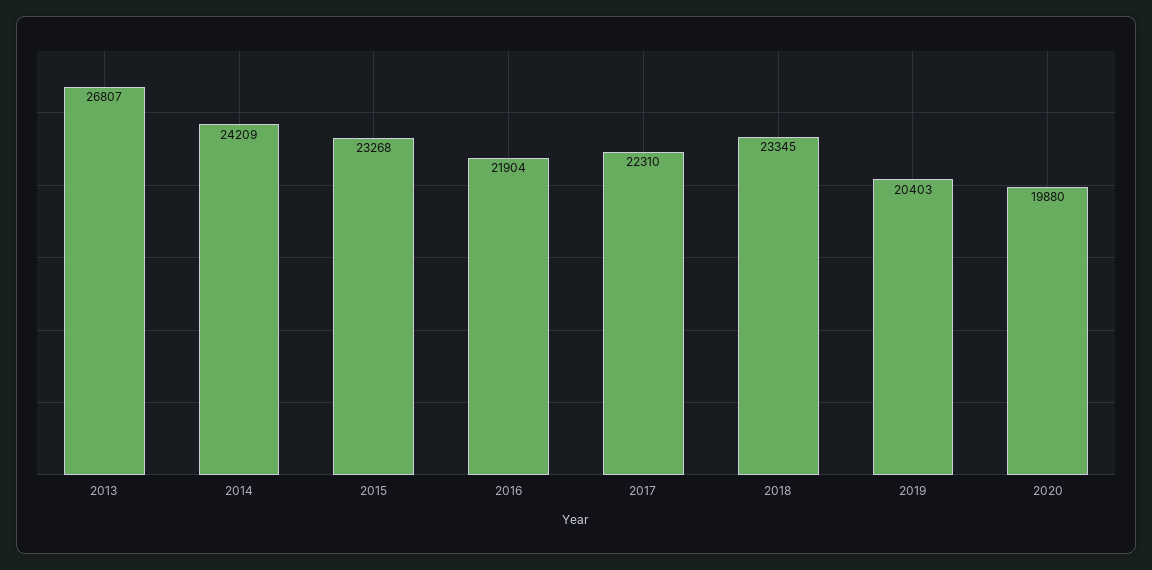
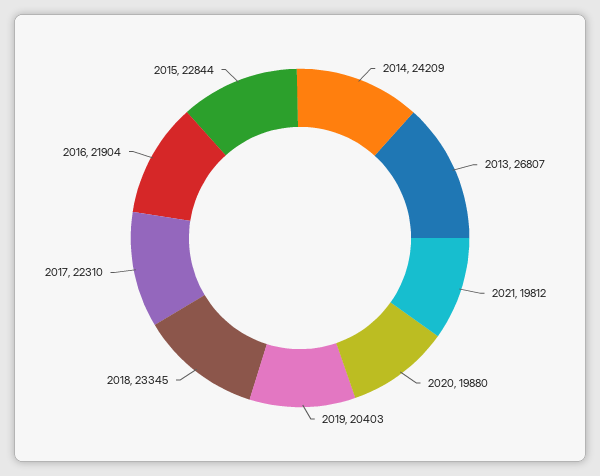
2015: 23268 -> 22844
2021: none -> 19812

